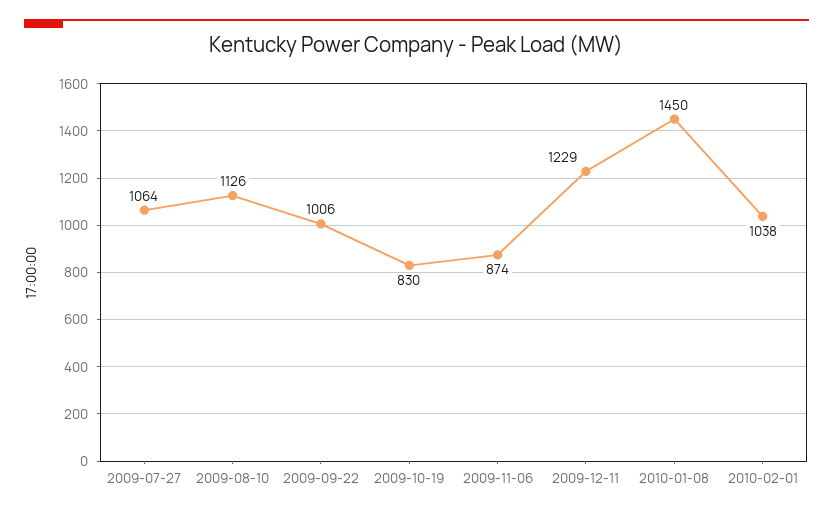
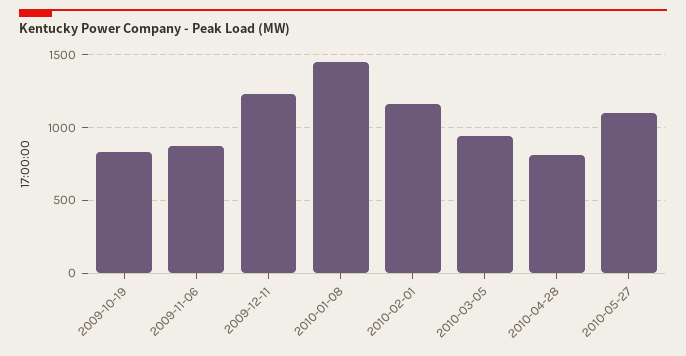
2009-07-27: 1064 -> none
2009-08-10: 1126 -> none
2009-09-22: 1006 -> none
2010-02-01: 1038 -> 1150
2010-03-05: none -> 950
2010-04-28: none -> 800
2010-05-27: none -> 1100

